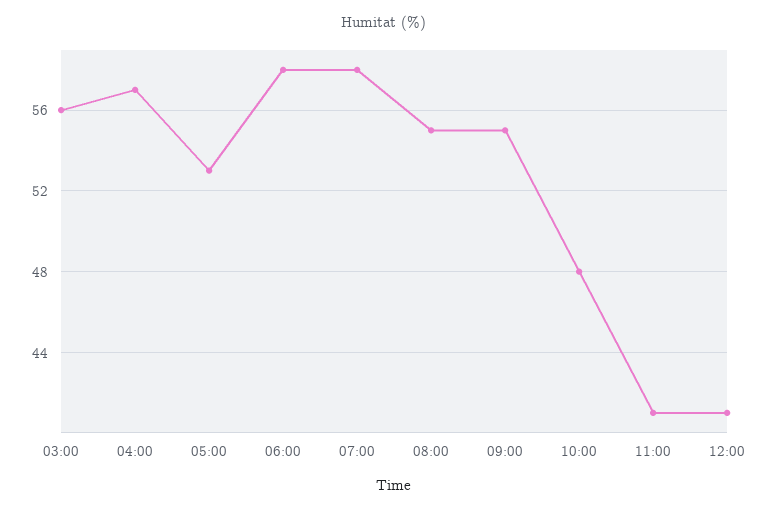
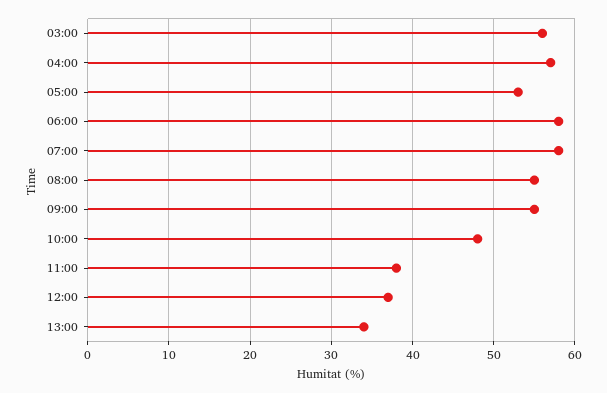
11:00: 41 -> 38
12:00: 41 -> 37
13:00: none -> 34

